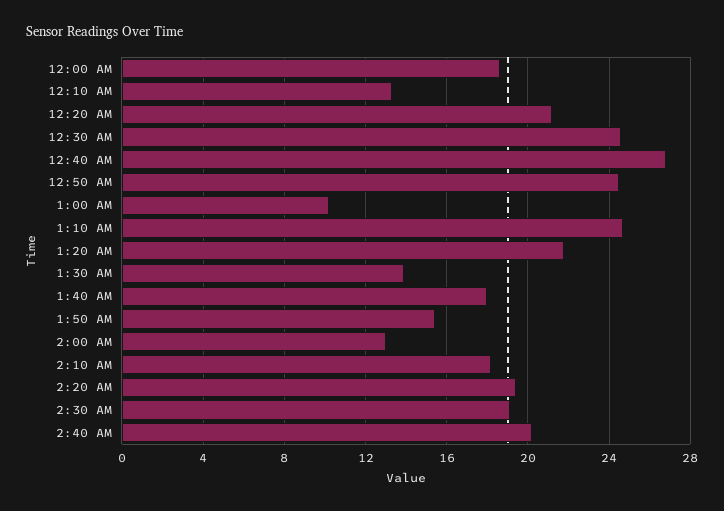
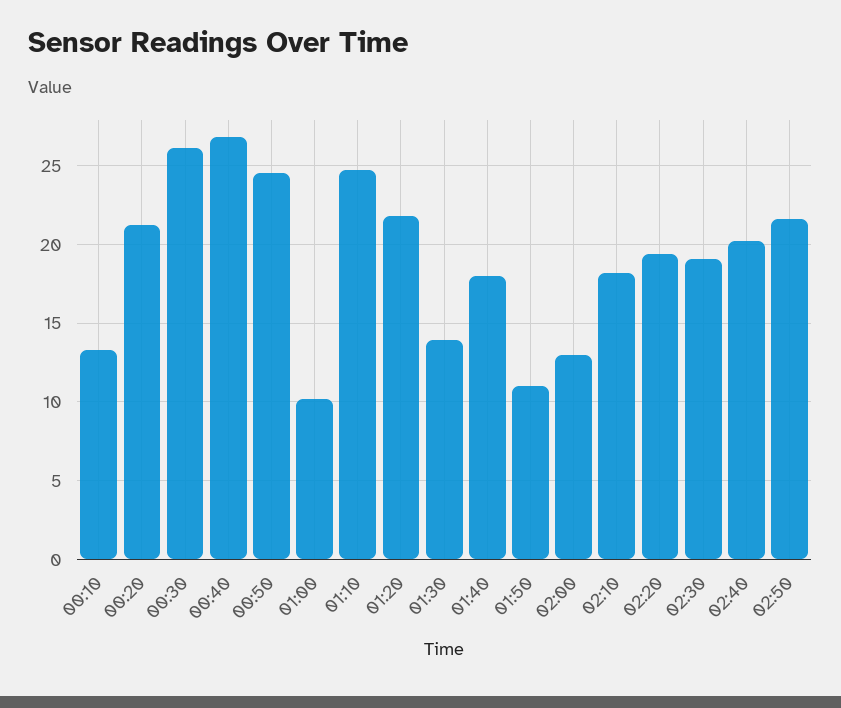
12:00 AM: 18.5 -> none
12:30 AM: 24.5 -> 26
1:50 AM: 15.5 -> 11
02:50: none -> 21.5

